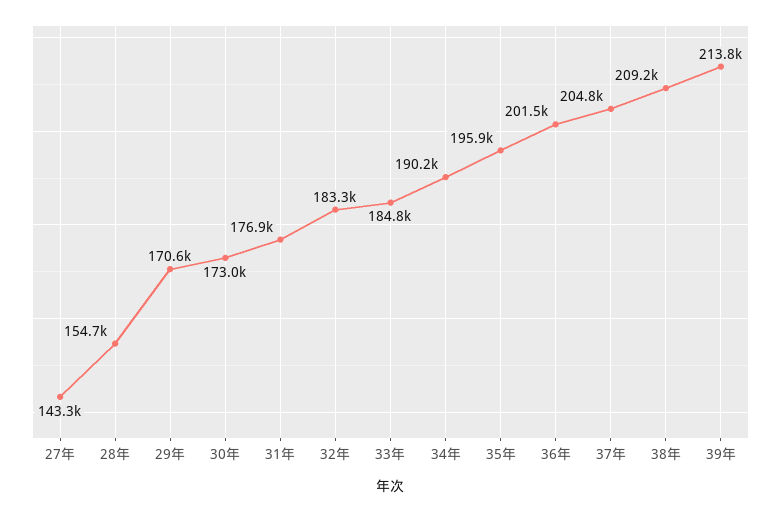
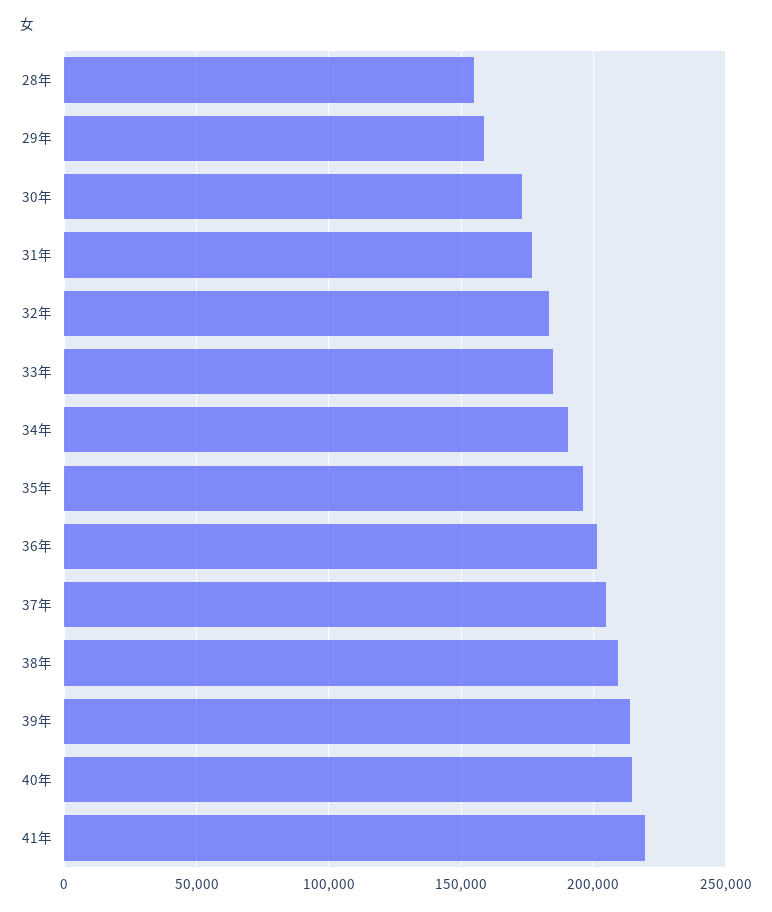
27年: 143300 -> none
29年: 170600 -> 160000
40年: none -> 215000
41年: none -> 220000

